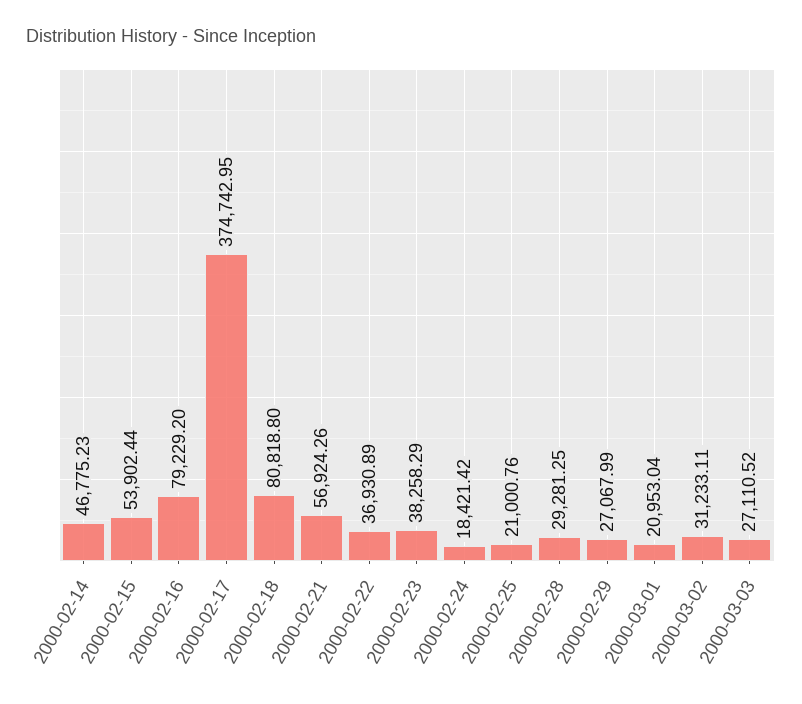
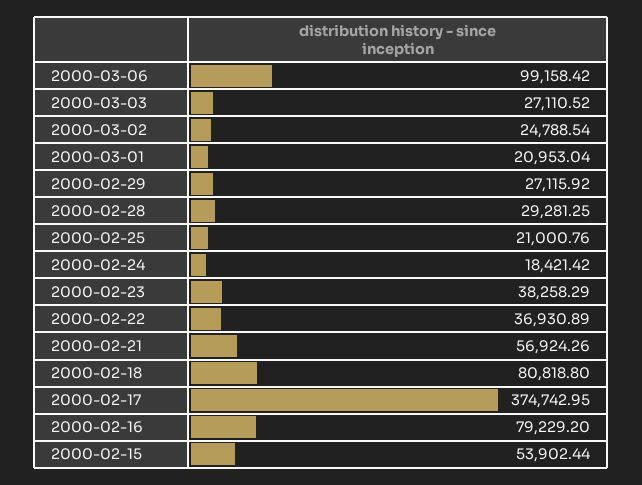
2000-02-14: 46775.23 -> none
2000-02-29: 27067.99 -> 27115.92
2000-03-02: 31233.11 -> 24788.54
2000-03-06: none -> 99158.42

